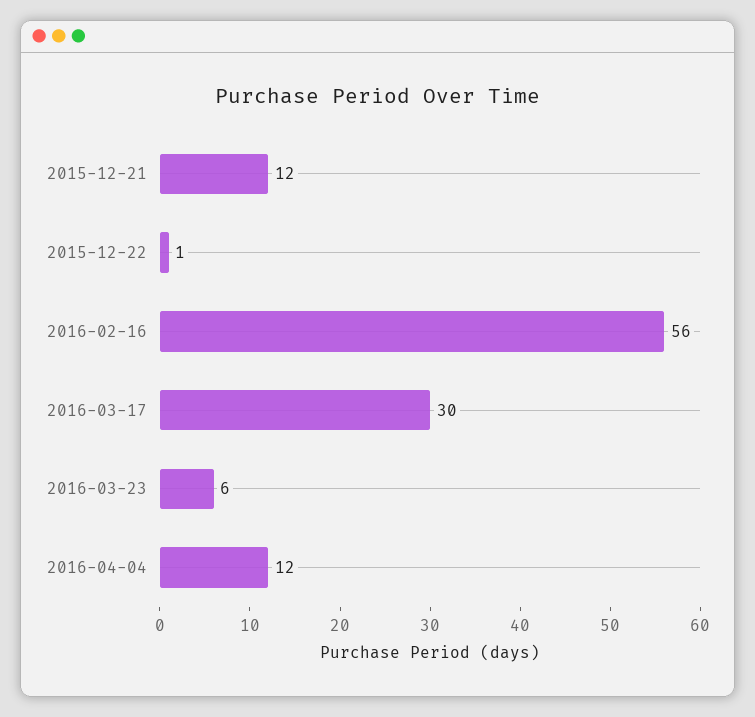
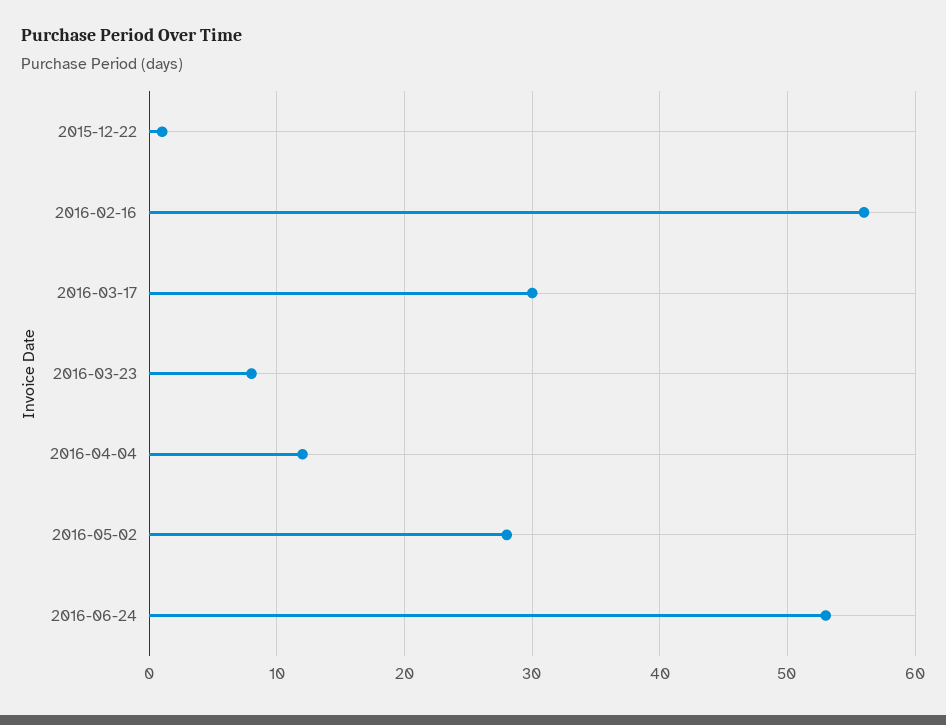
2015-12-21: 12 -> none
2016-03-23: 6 -> 8
2016-05-02: none -> 28
2016-06-24: none -> 53

